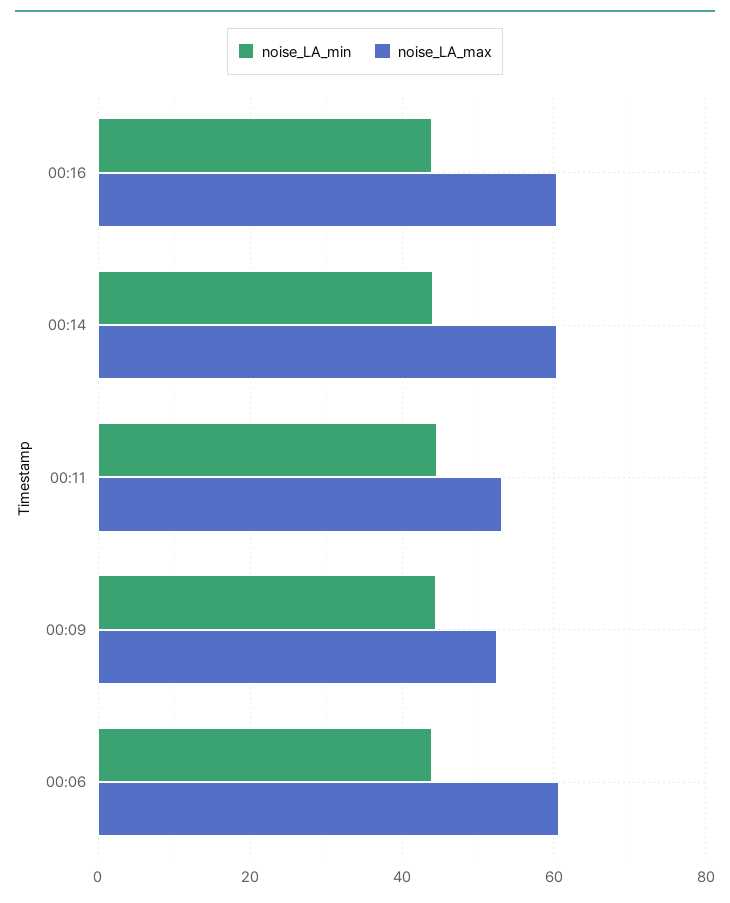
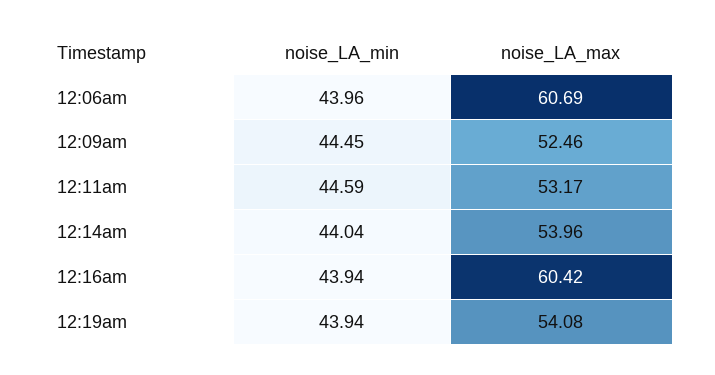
noise_LA_max, 00:14: 60 -> 53.96
noise_LA_min, 12:19am: none -> 43.94
noise_LA_max, 12:19am: none -> 54.08

